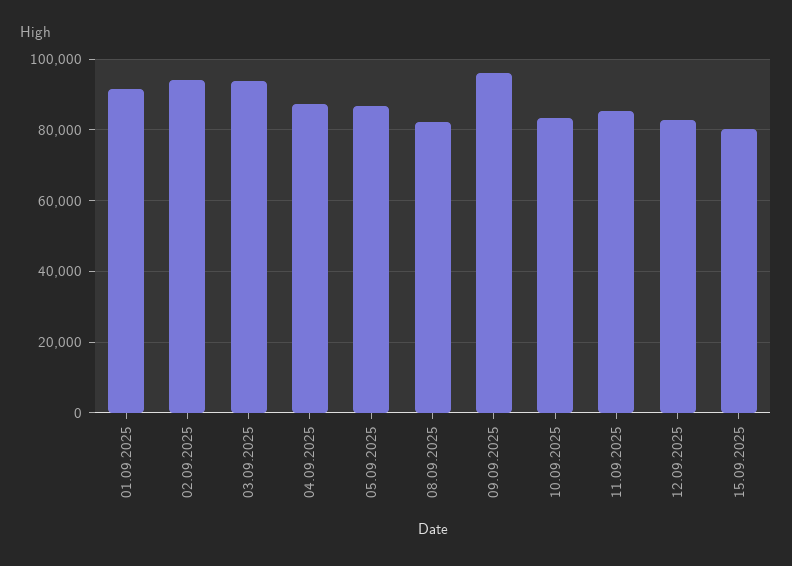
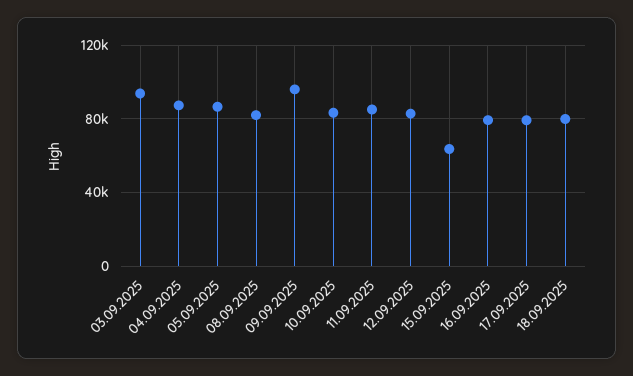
01.09.2025: 92000 -> none
02.09.2025: 94000 -> none
15.09.2025: 80000 -> 65000
16.09.2025: none -> 80000
17.09.2025: none -> 80000
18.09.2025: none -> 80000

